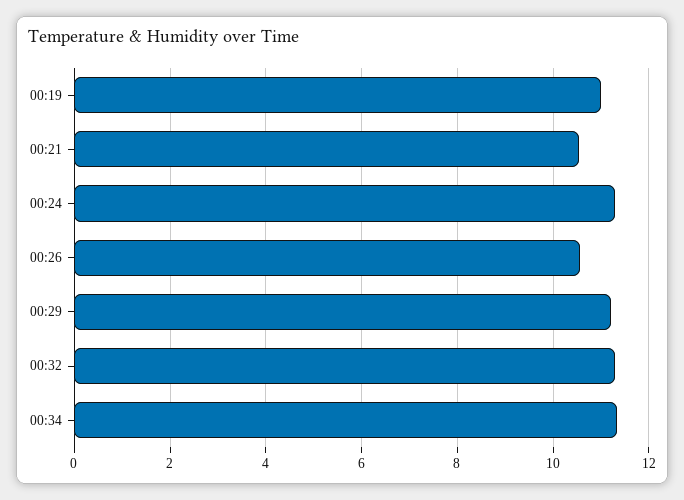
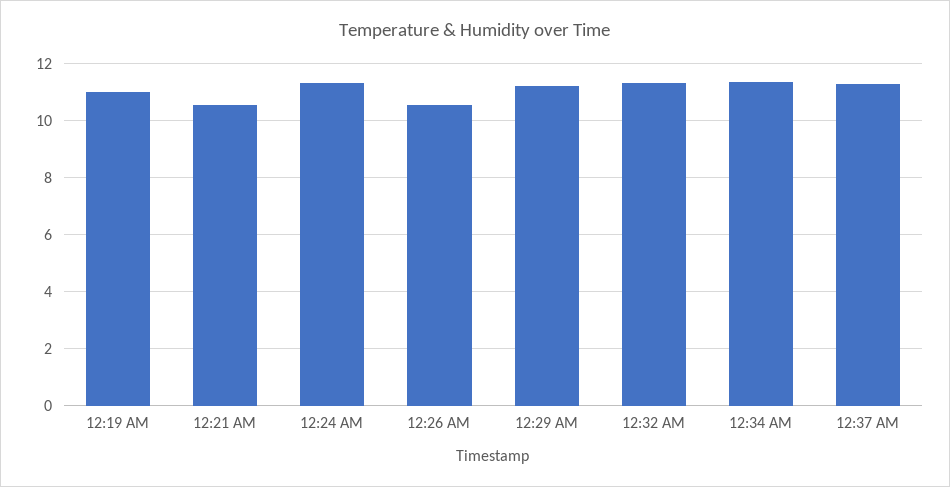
12:37 AM: none -> 11.25

